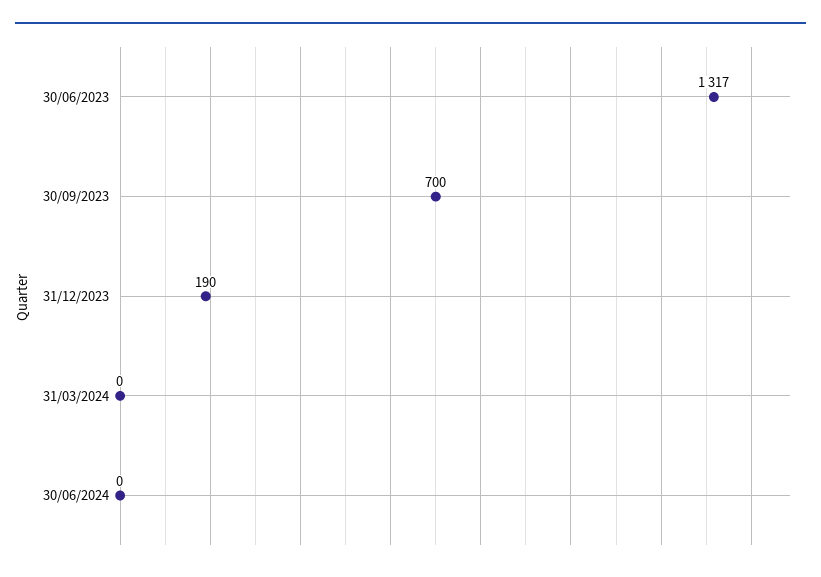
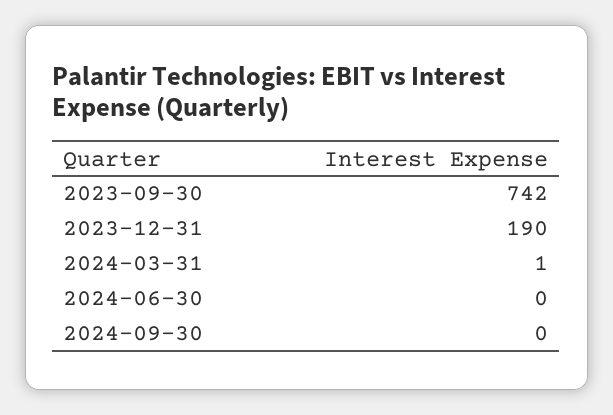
30/06/2023: 1317 -> none
30/09/2023: 700 -> 742
31/03/2024: 0 -> 1
2024-09-30: none -> 0

